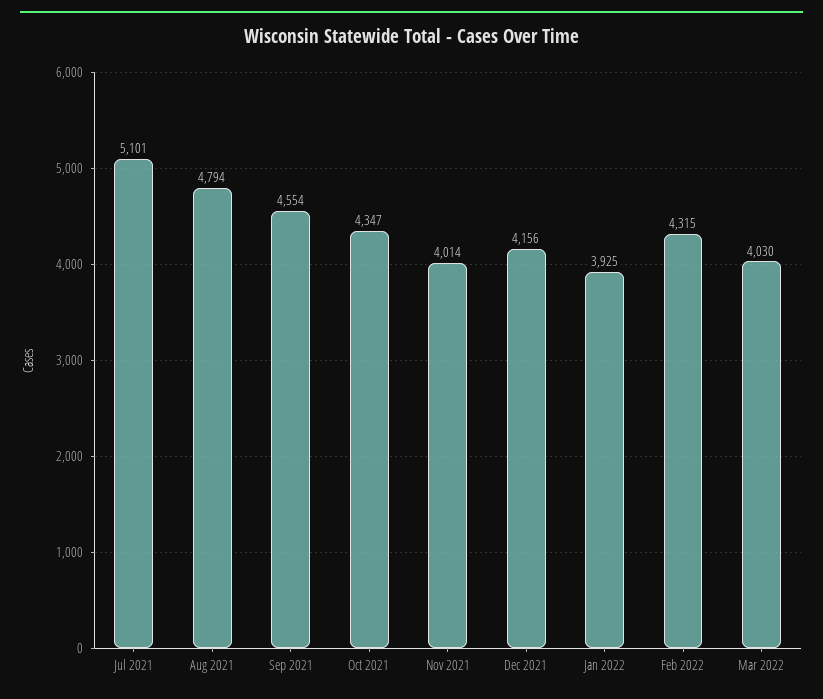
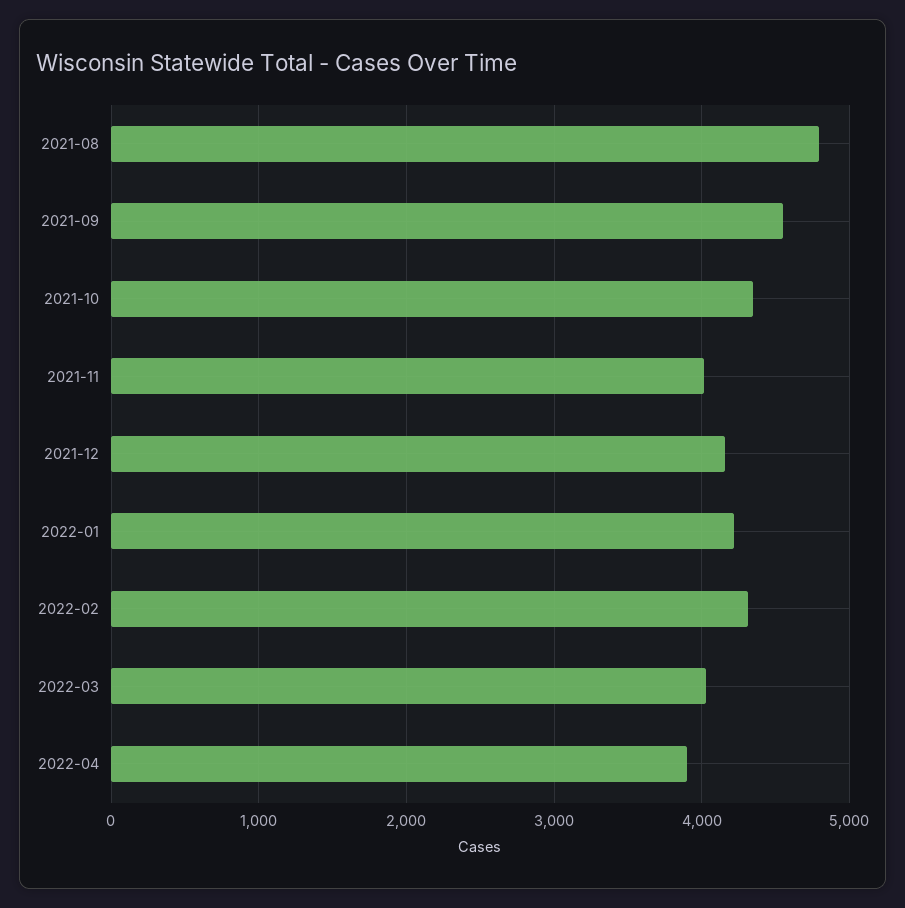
Jul 2021: 5101 -> none
Jan 2022: 3925 -> 4200
2022-04: none -> 3900

